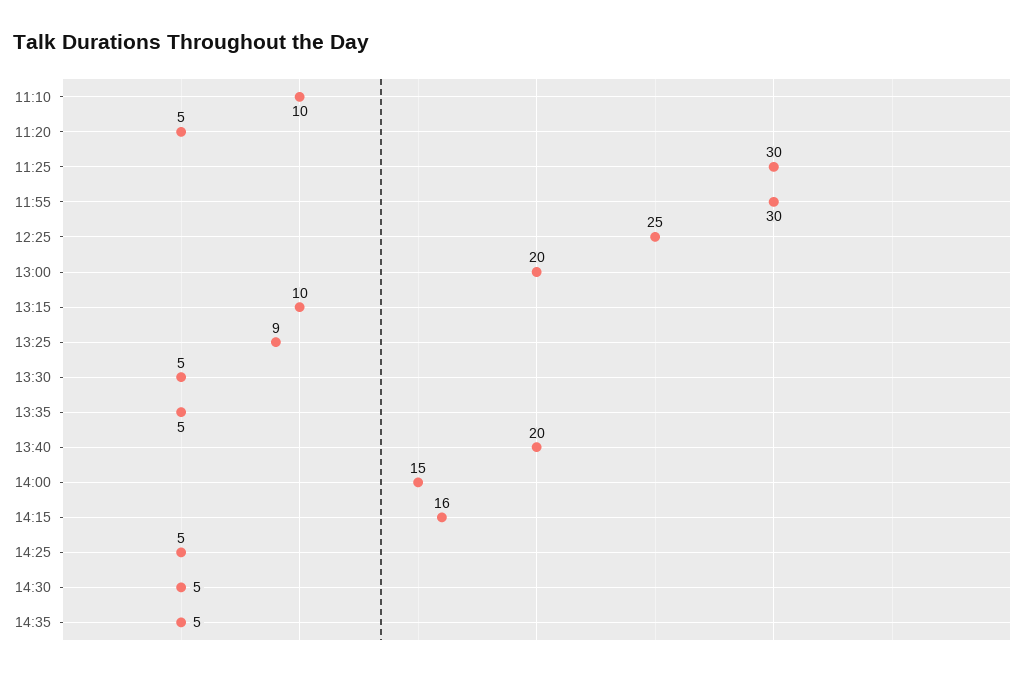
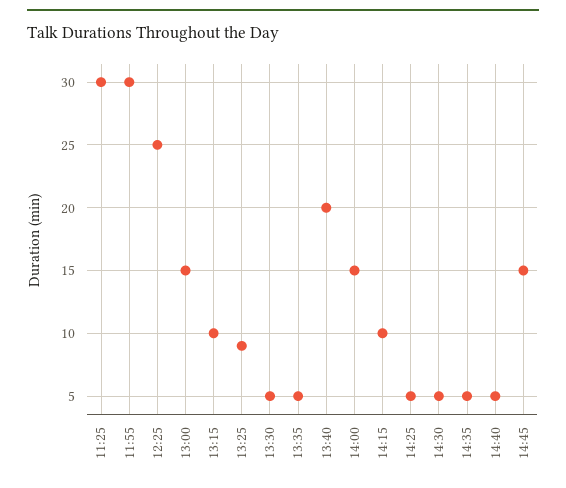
11:10: 10 -> none
11:20: 5 -> none
13:00: 20 -> 15
14:15: 16 -> 10
14:40: none -> 5
14:45: none -> 15

